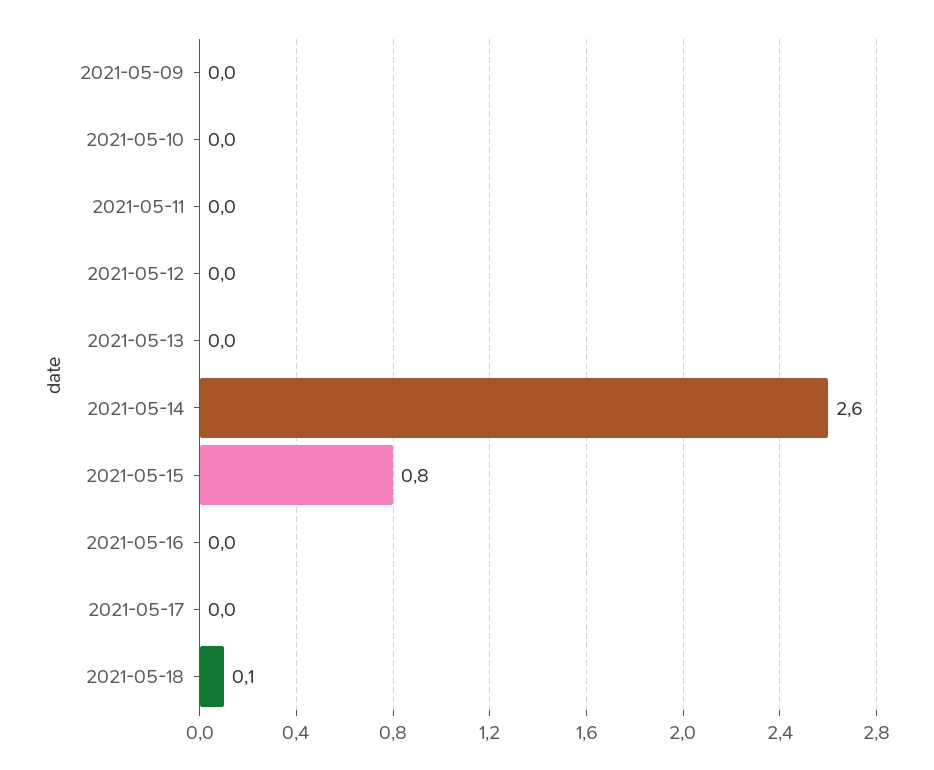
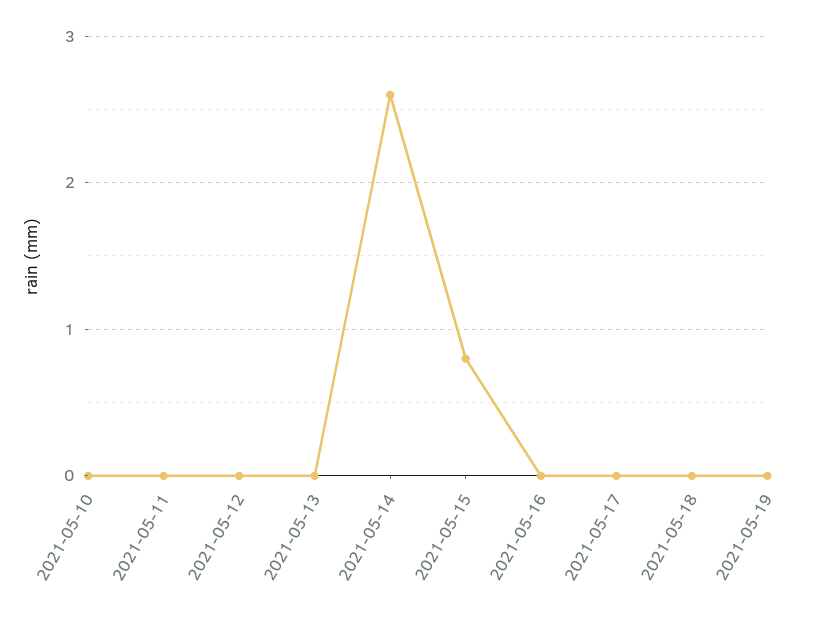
2021-05-09: 0 -> none
2021-05-18: 0.1 -> 0
2021-05-19: none -> 0

